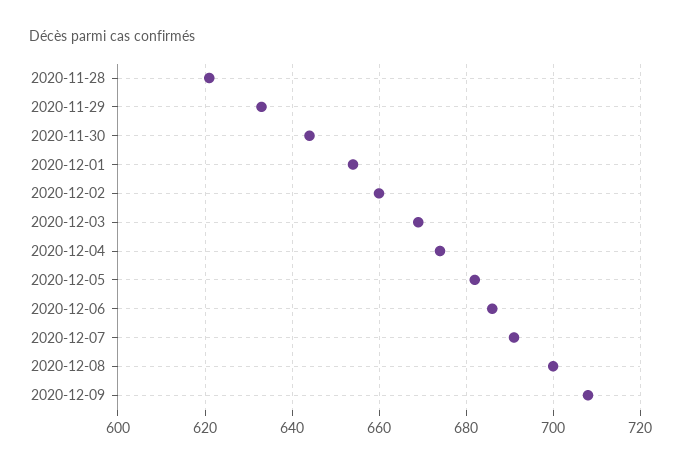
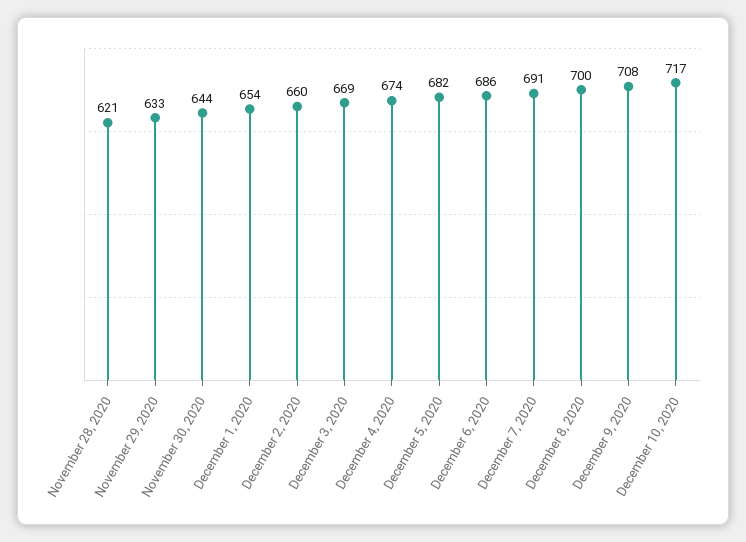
December 10, 2020: none -> 717

